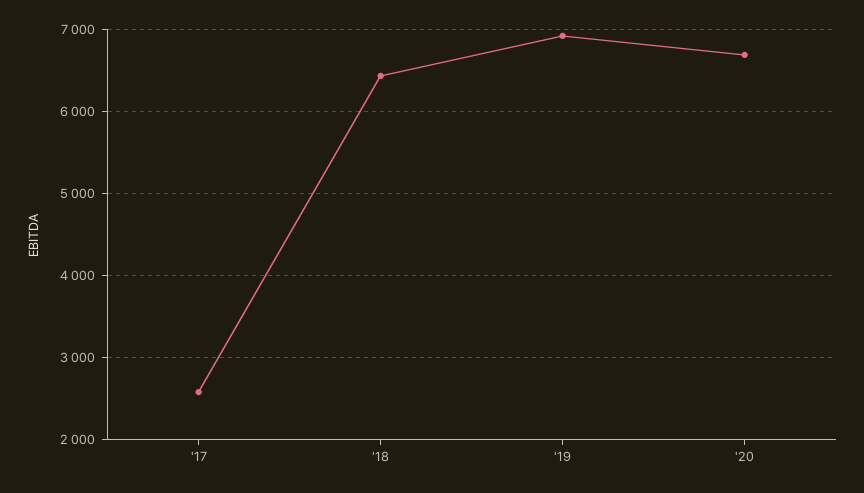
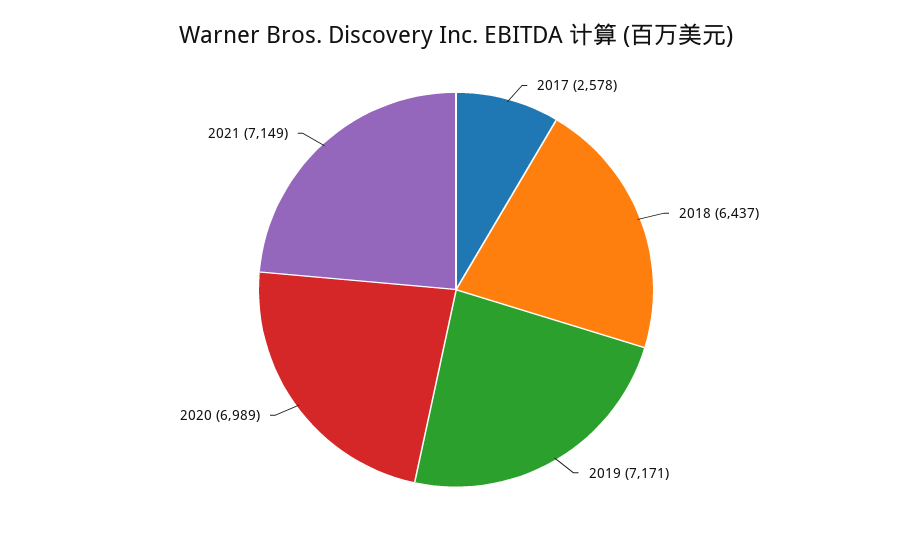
'19: 6900 -> 7171
'20: 6700 -> 6989
2021: none -> 7149

